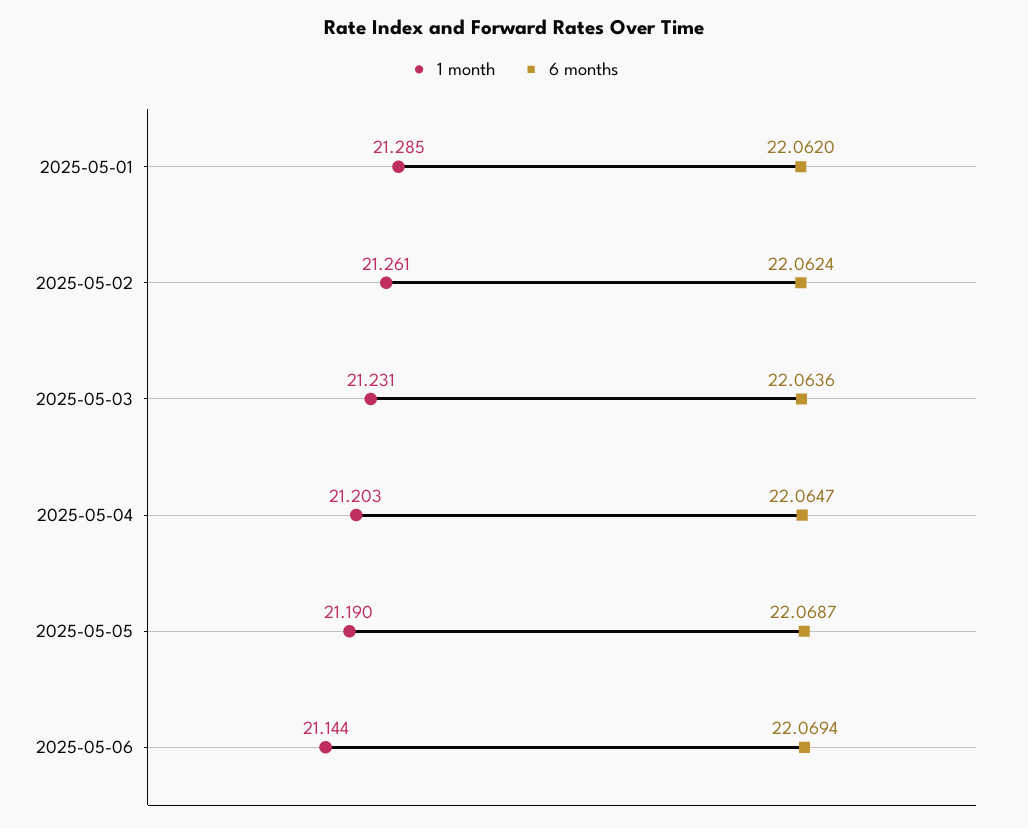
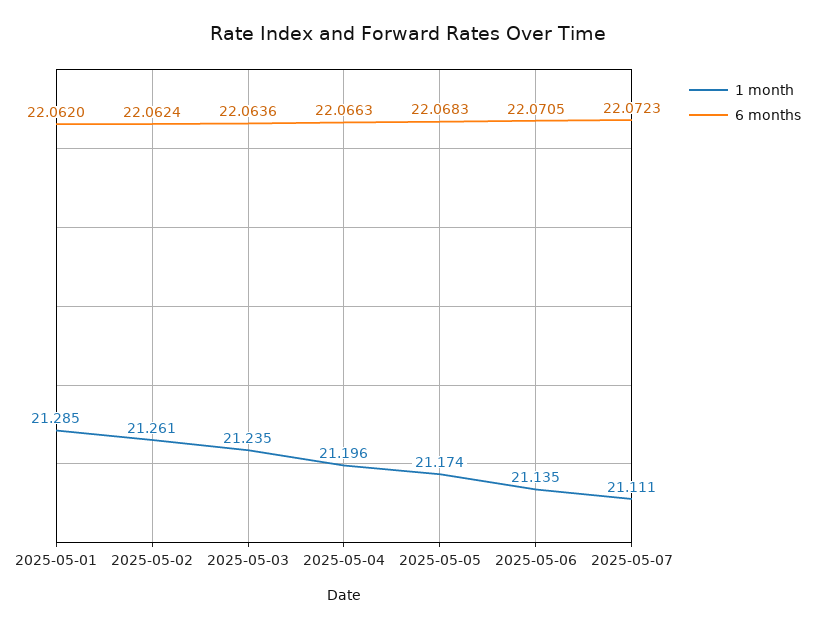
1 month, 2025-05-03: 21.231 -> 21.235
1 month, 2025-05-04: 21.203 -> 21.196
6 months, 2025-05-04: 22.0647 -> 22.0663
1 month, 2025-05-05: 21.19 -> 21.174
6 months, 2025-05-05: 22.0687 -> 22.0683
1 month, 2025-05-06: 21.144 -> 21.135
6 months, 2025-05-06: 22.0694 -> 22.0705
1 month, 2025-05-07: none -> 21.111
6 months, 2025-05-07: none -> 22.0723

